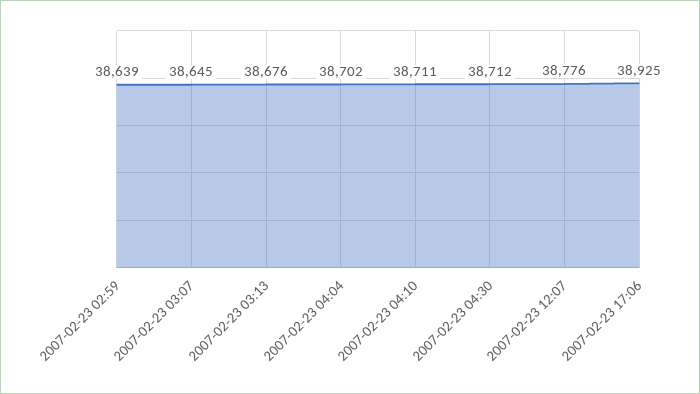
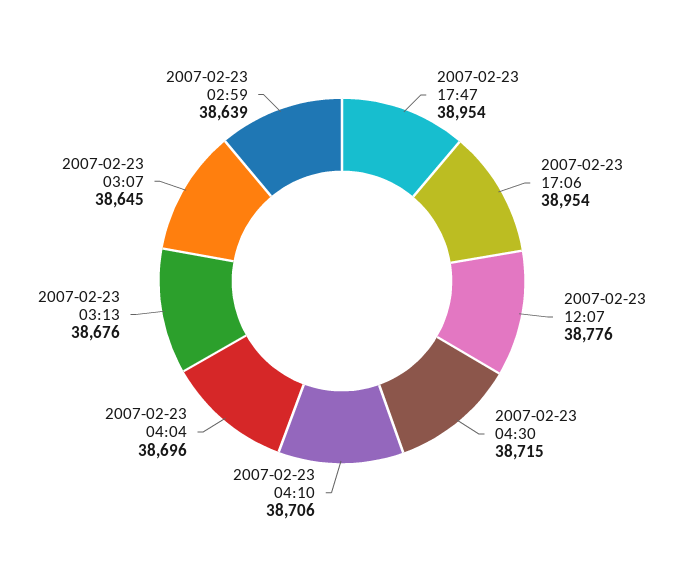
2007-02-23 04:04: 38702 -> 38696
2007-02-23 04:10: 38711 -> 38706
2007-02-23 04:30: 38712 -> 38715
2007-02-23 17:06: 38925 -> 38954
2007-02-23 17:47: none -> 38954

